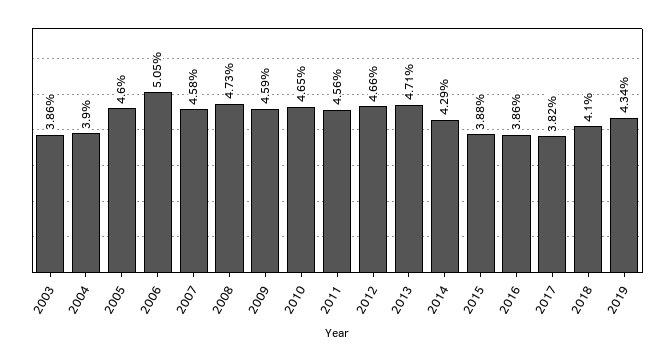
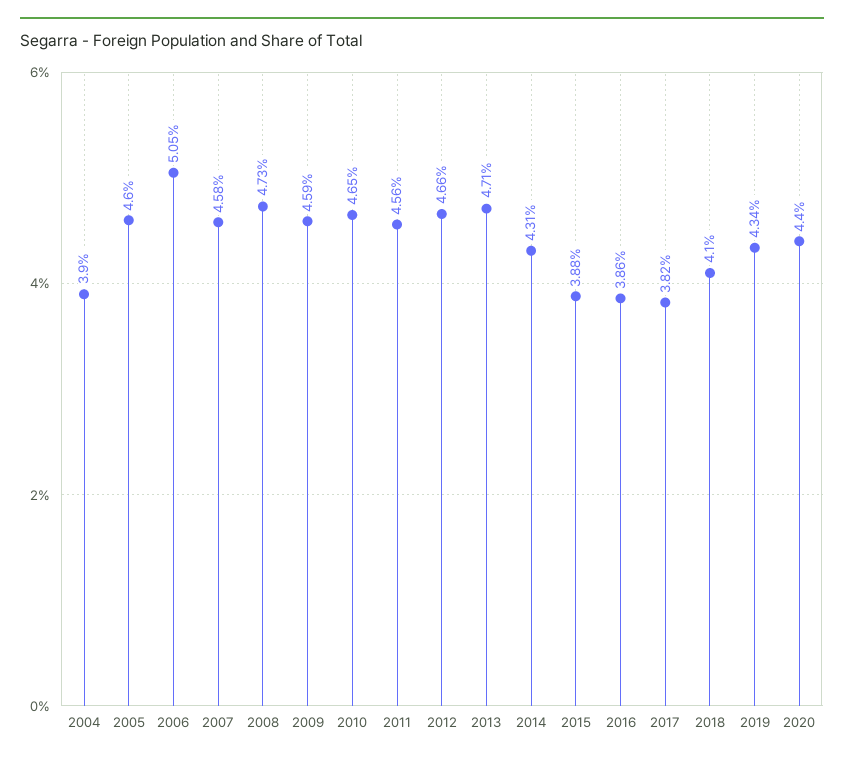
2003: 3.86 -> none
2014: 4.29 -> 4.31
2020: none -> 4.4

